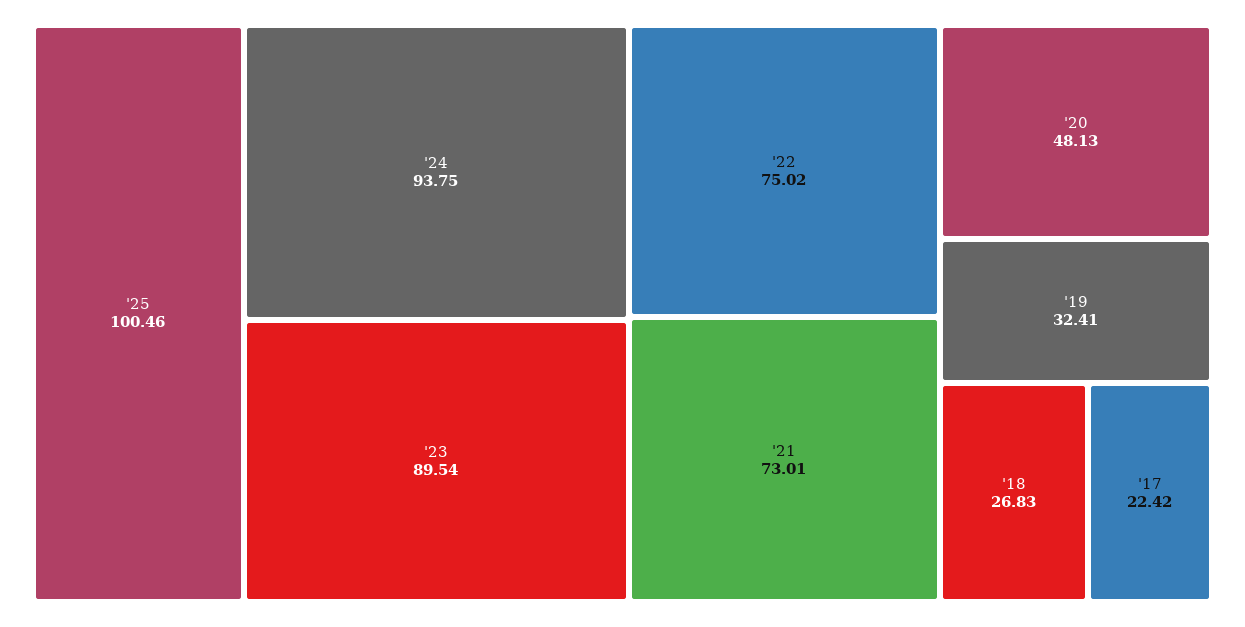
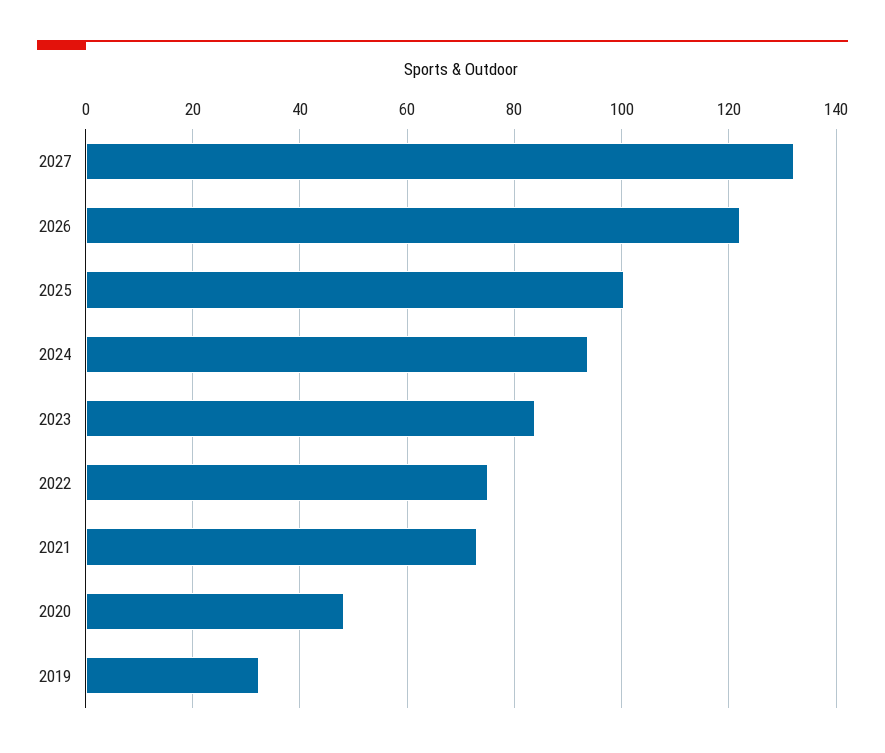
'23: 89.54 -> 84
'18: 26.83 -> none
'17: 22.42 -> none
2027: none -> 132
2026: none -> 122

